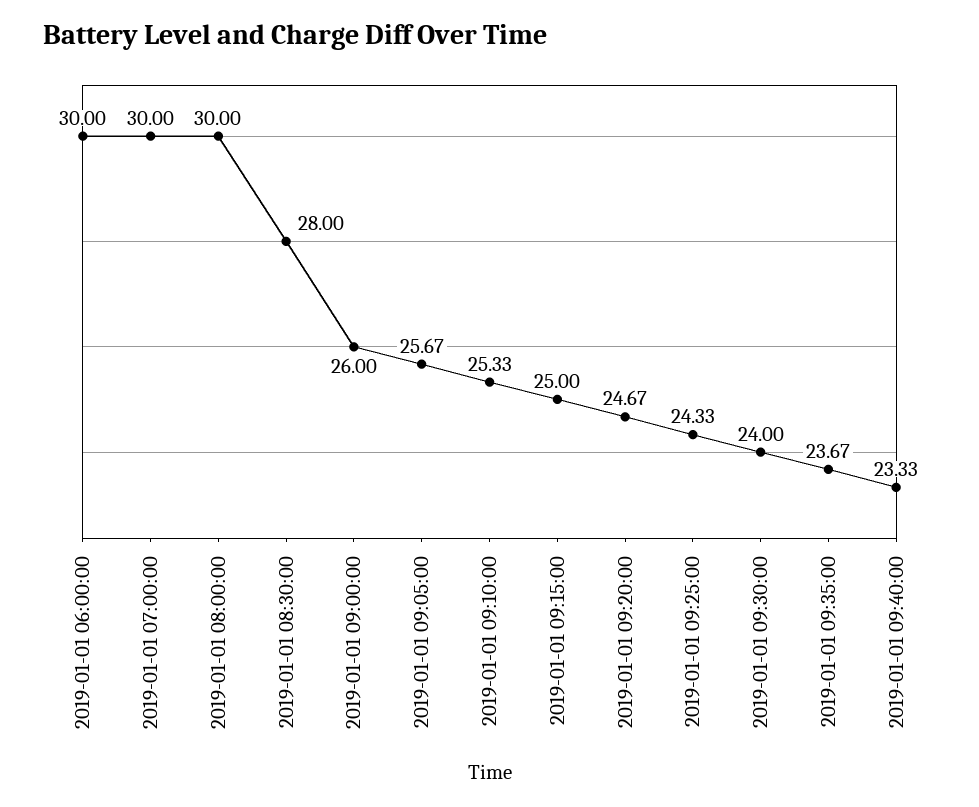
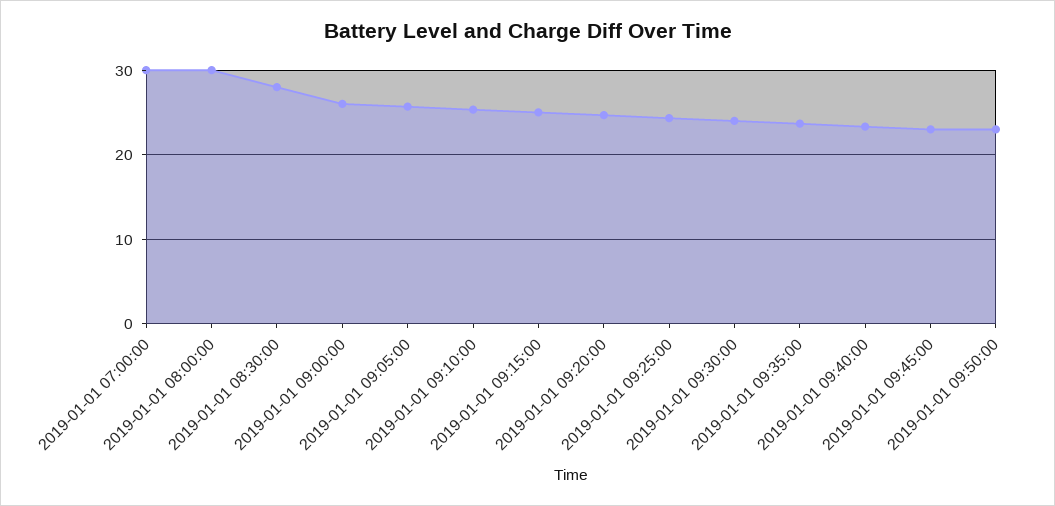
2019-01-01 06:00:00: 30 -> none
2019-01-01 09:45:00: none -> 23
2019-01-01 09:50:00: none -> 23

